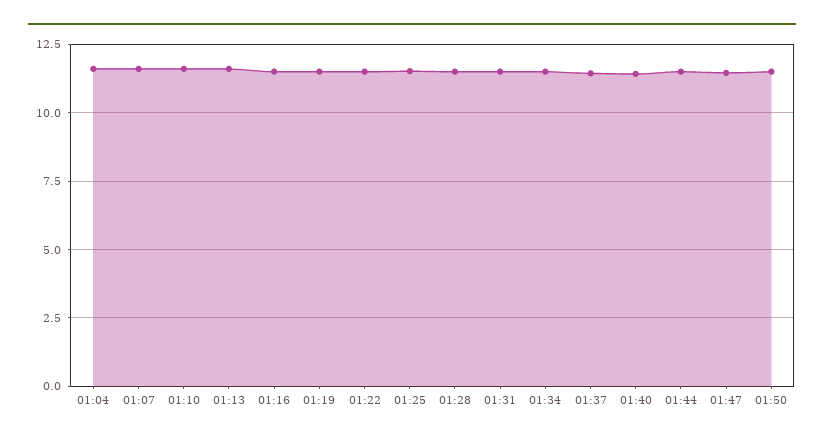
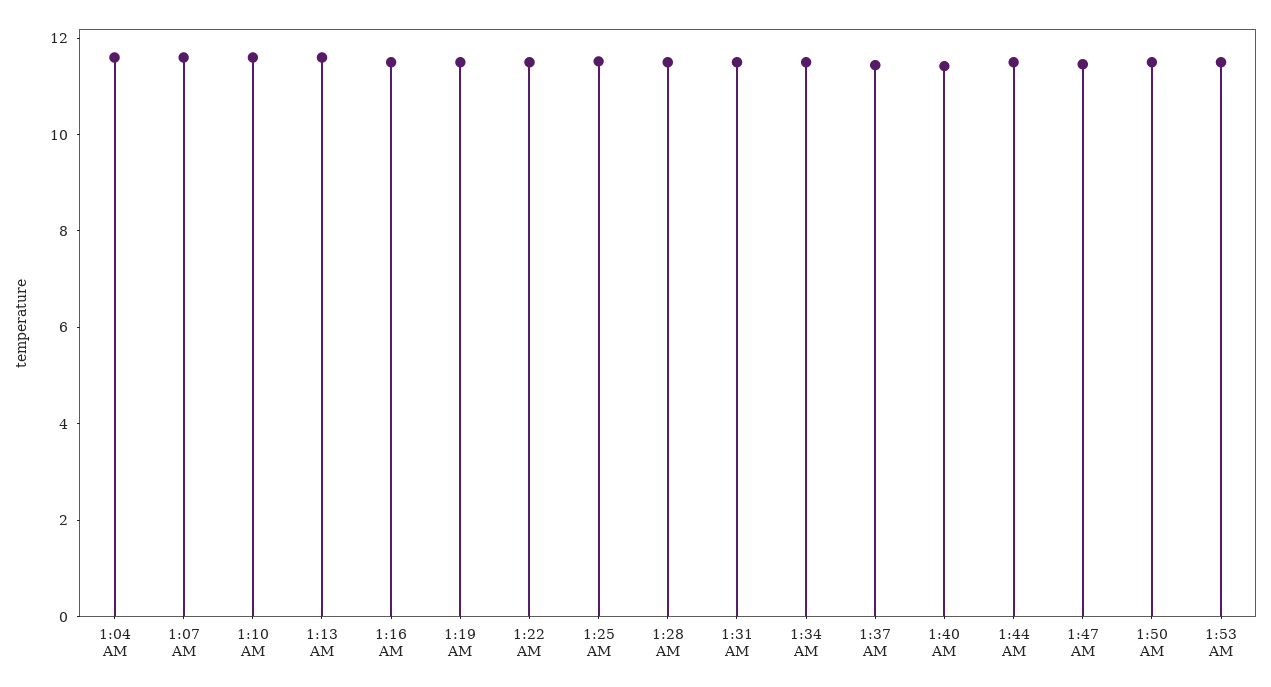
1:53 AM: none -> 11.5

